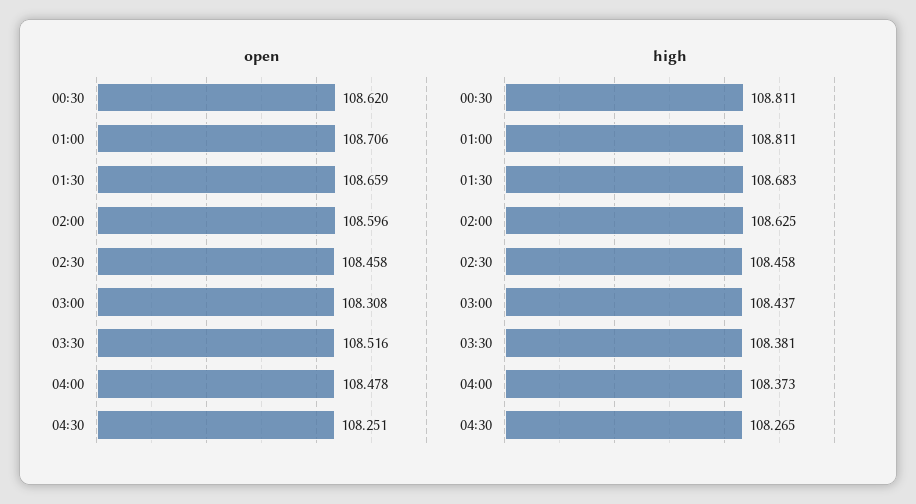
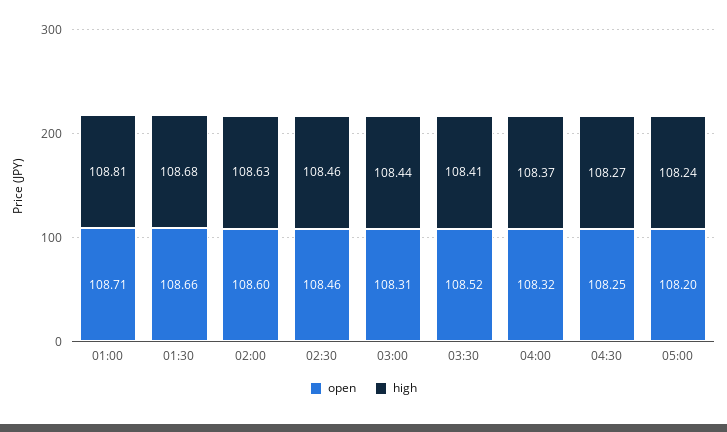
open, 00:30: 108.62 -> none
open, 04:00: 108.478 -> 108.32
high, 00:30: 108.811 -> none
high, 03:30: 108.381 -> 108.41
open, 05:00: none -> 108.2
high, 05:00: none -> 108.24

